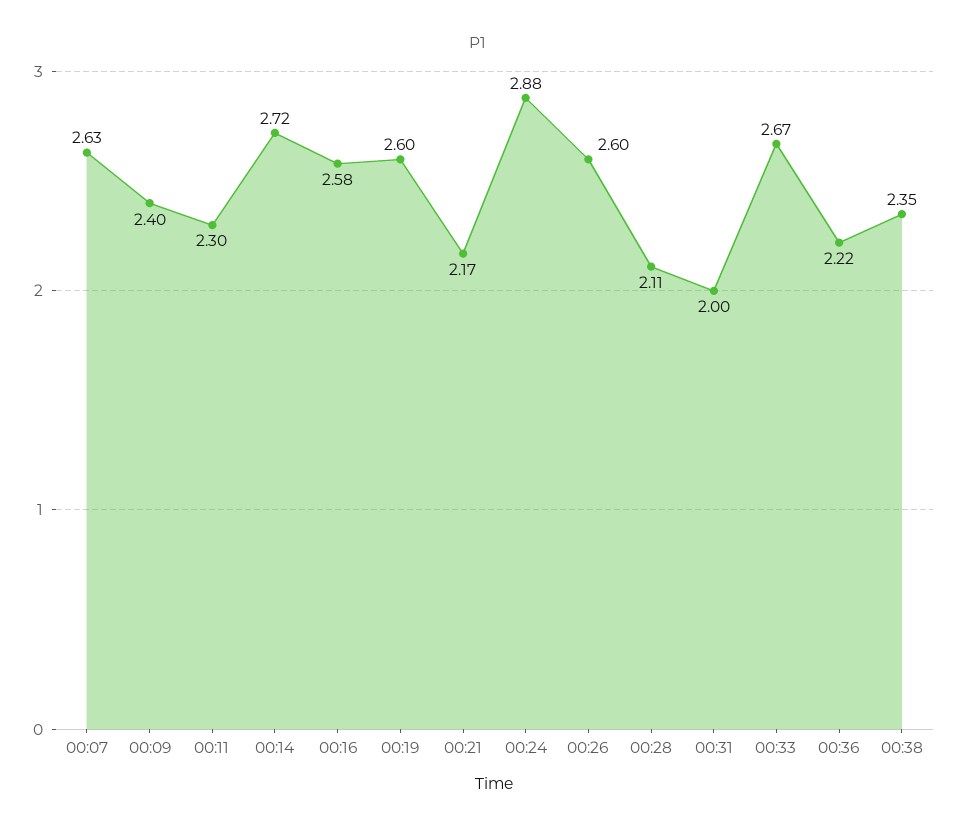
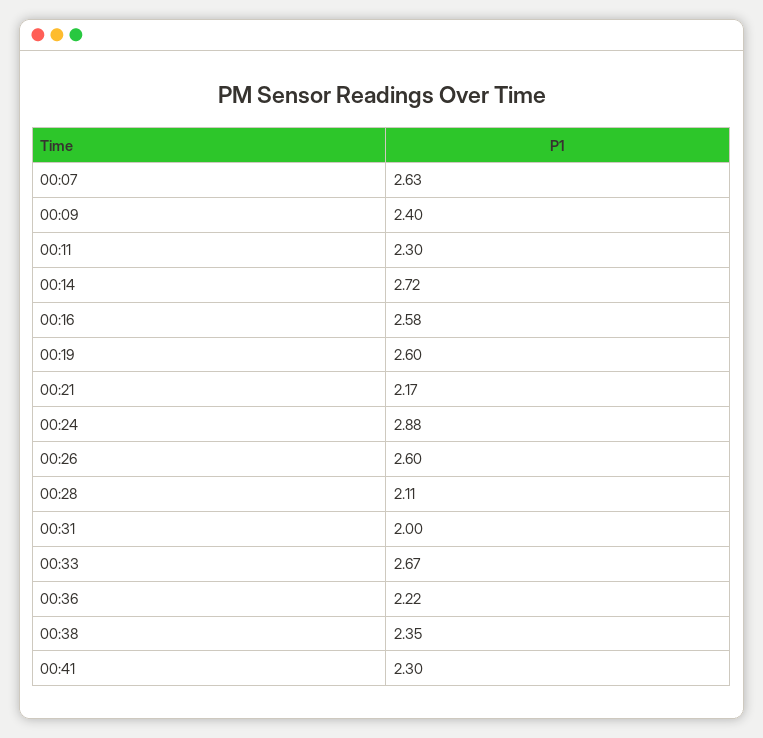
00:41: none -> 2.3

